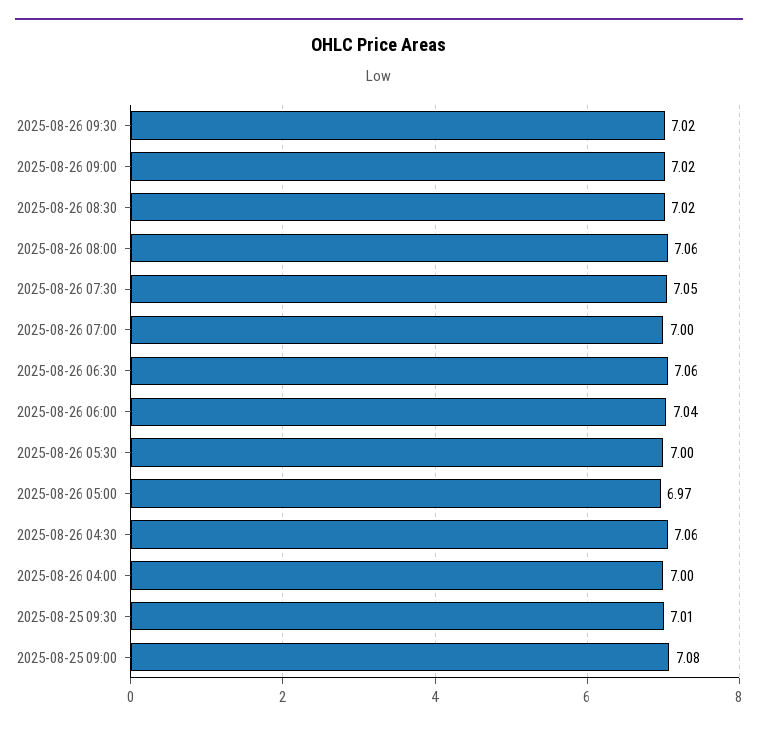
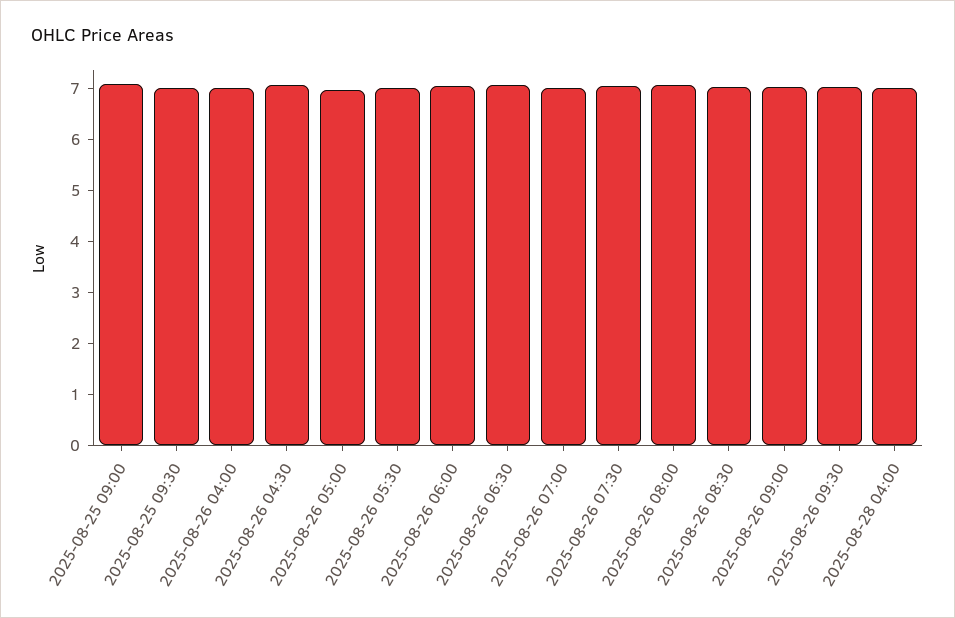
2025-08-28 04:00: none -> 7

